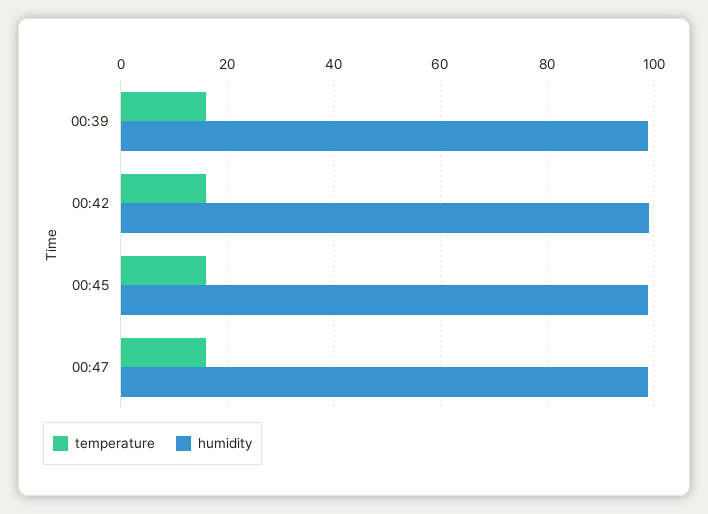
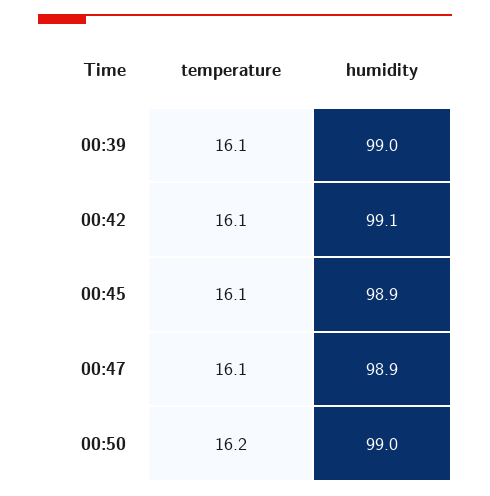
temperature, 00:50: none -> 16.2
humidity, 00:50: none -> 99

